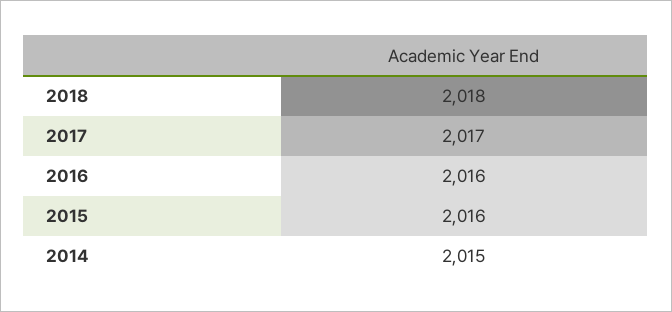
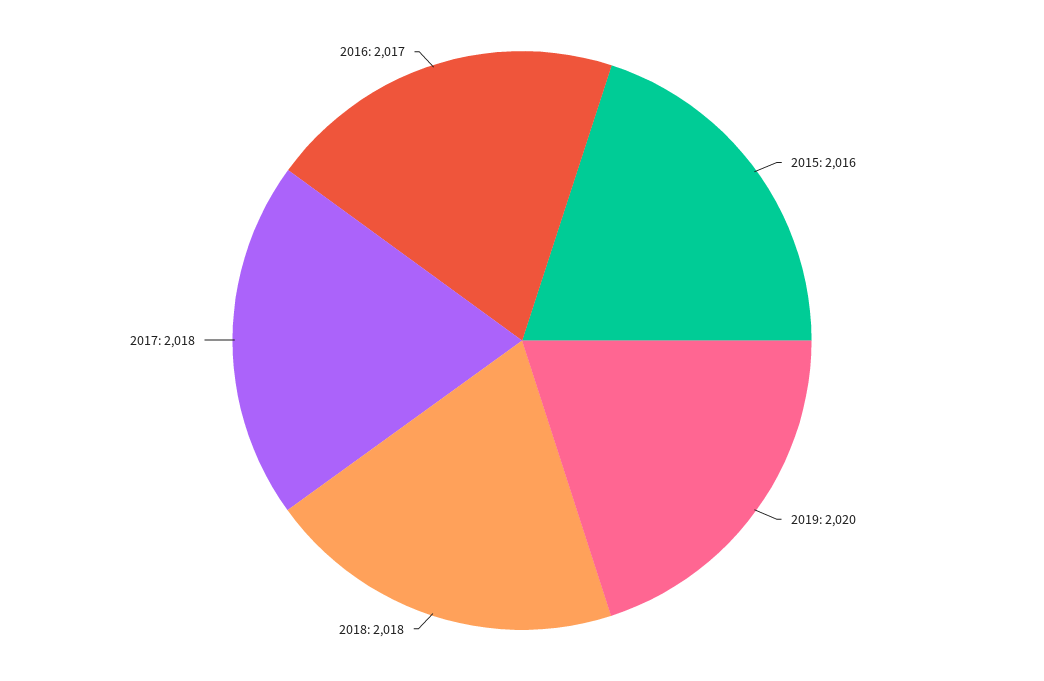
2017: 2017 -> 2018
2016: 2016 -> 2017
2014: 2015 -> none
2019: none -> 2020

